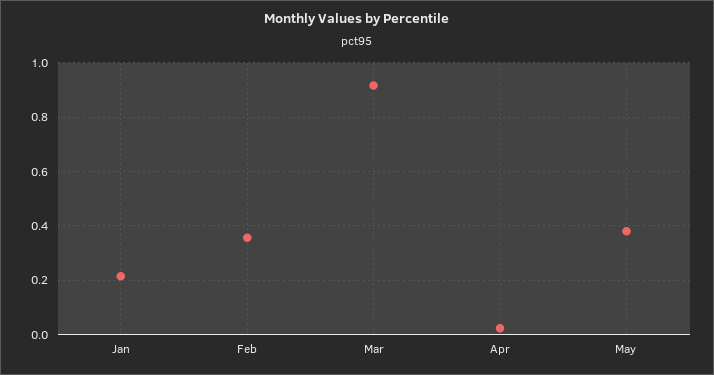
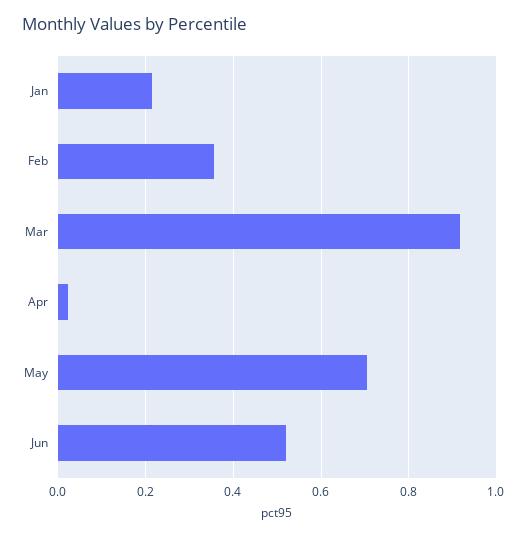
May: 0.375 -> 0.7
Jun: none -> 0.52

